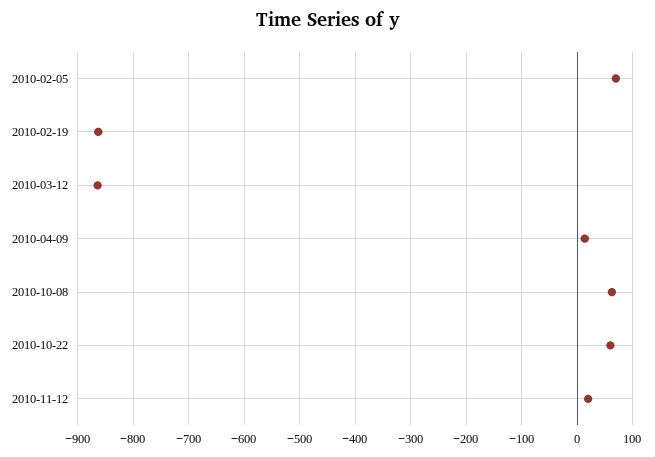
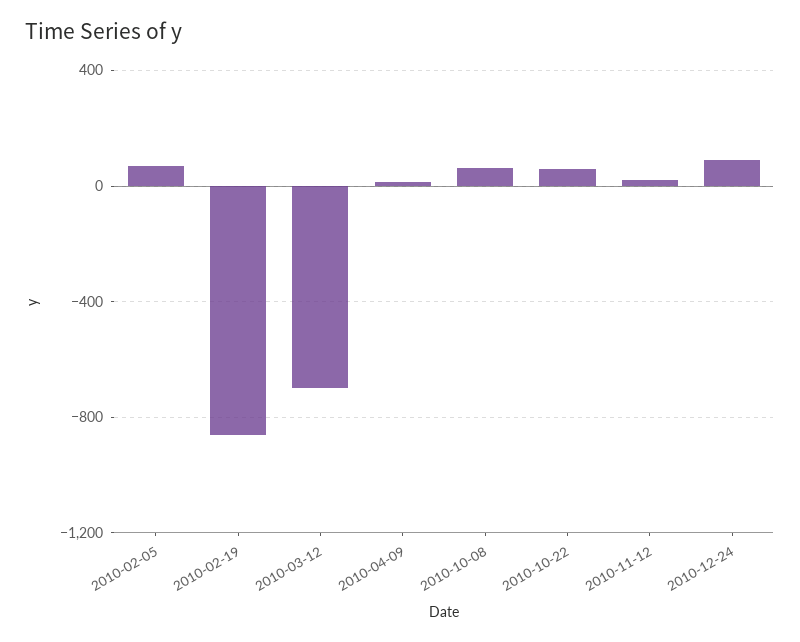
2010-03-12: -860 -> -700
2010-12-24: none -> 100

